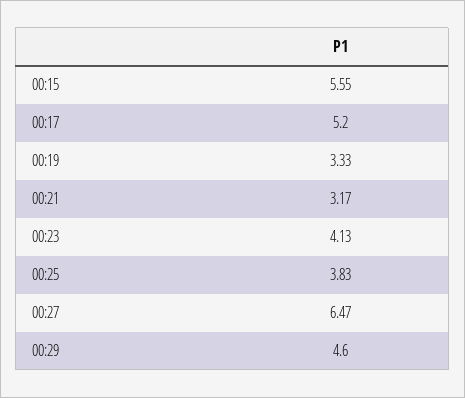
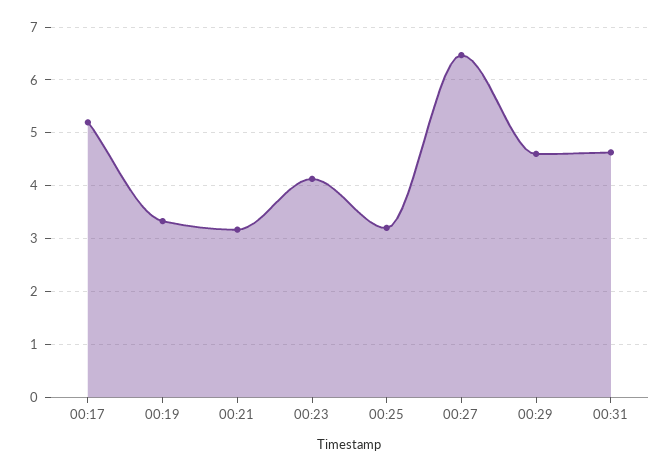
00:15: 5.55 -> none
00:25: 3.83 -> 3.2
00:31: none -> 4.6

